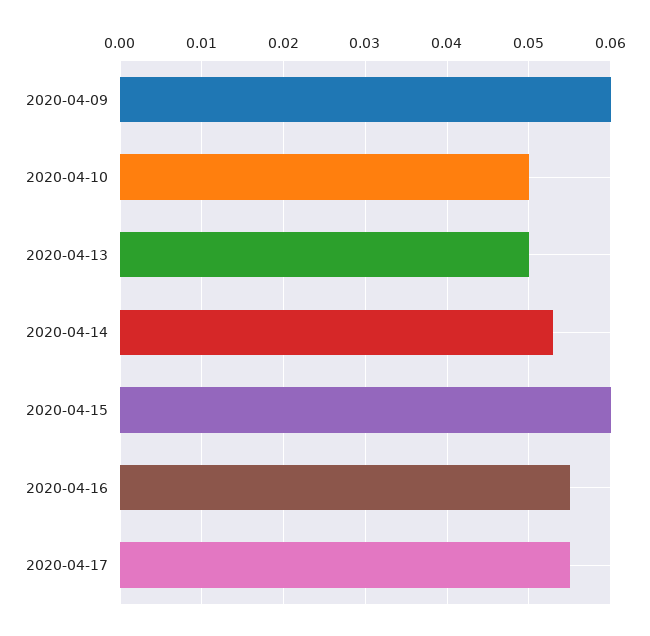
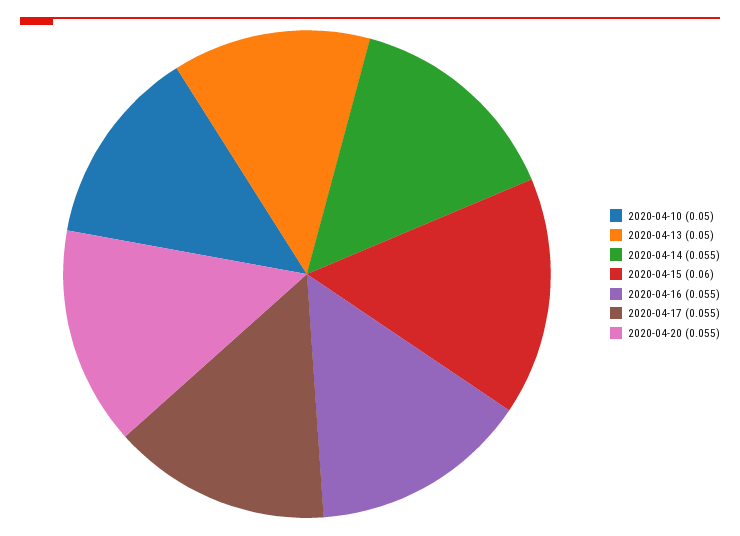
2020-04-09: 0.06 -> none
2020-04-14: 0.053 -> 0.055
2020-04-20: none -> 0.055

